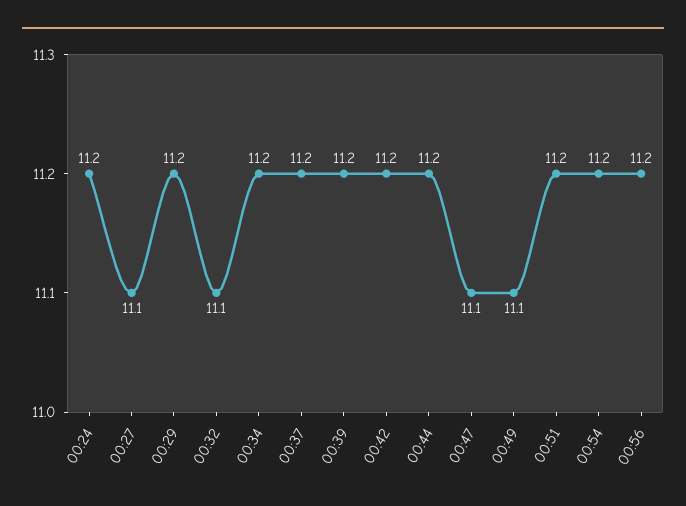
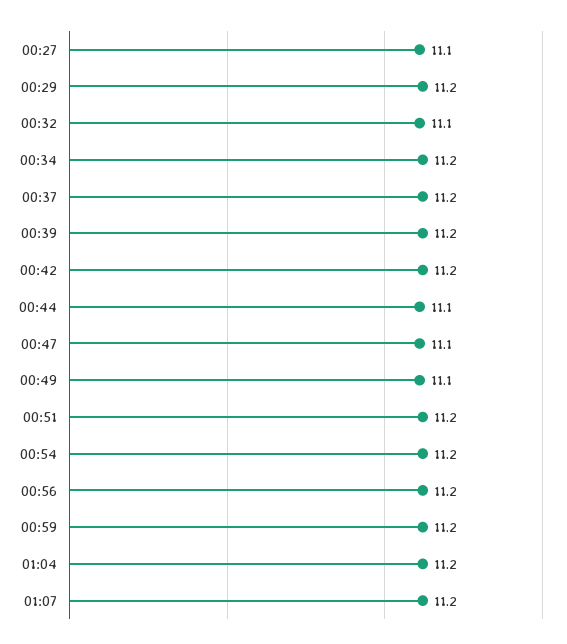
00:24: 11.2 -> none
00:44: 11.2 -> 11.1
00:59: none -> 11.2
01:04: none -> 11.2
01:07: none -> 11.2

